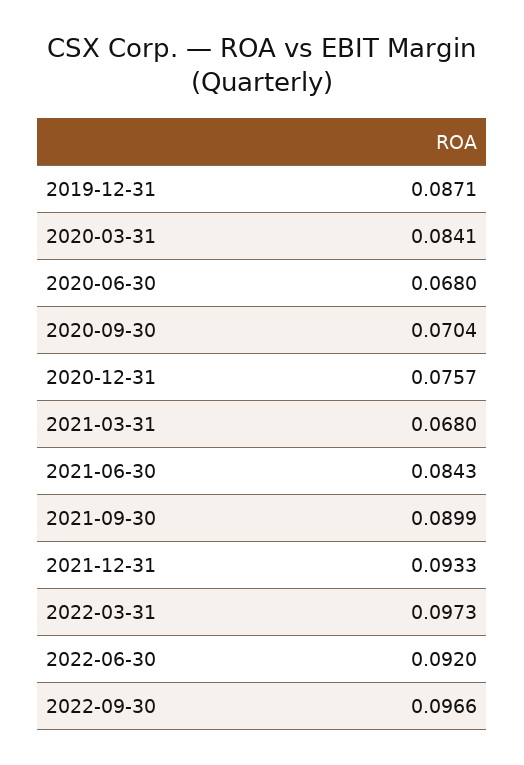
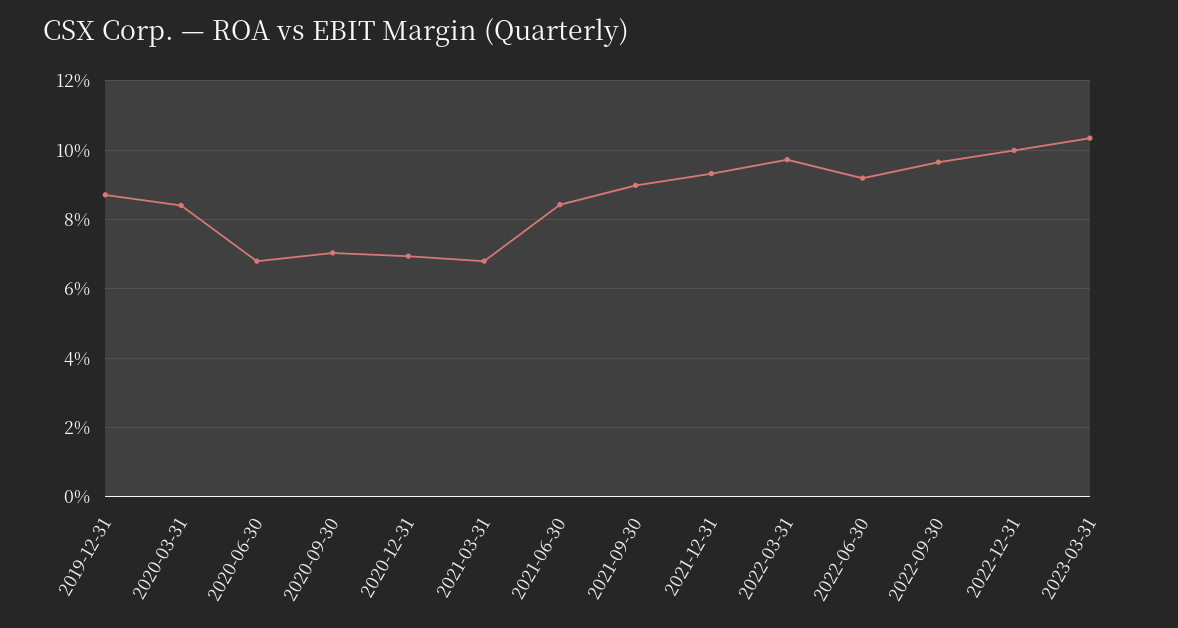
2020-12-31: 0.0757 -> 0.07
2022-12-31: none -> 0.1
2023-03-31: none -> 0.104

